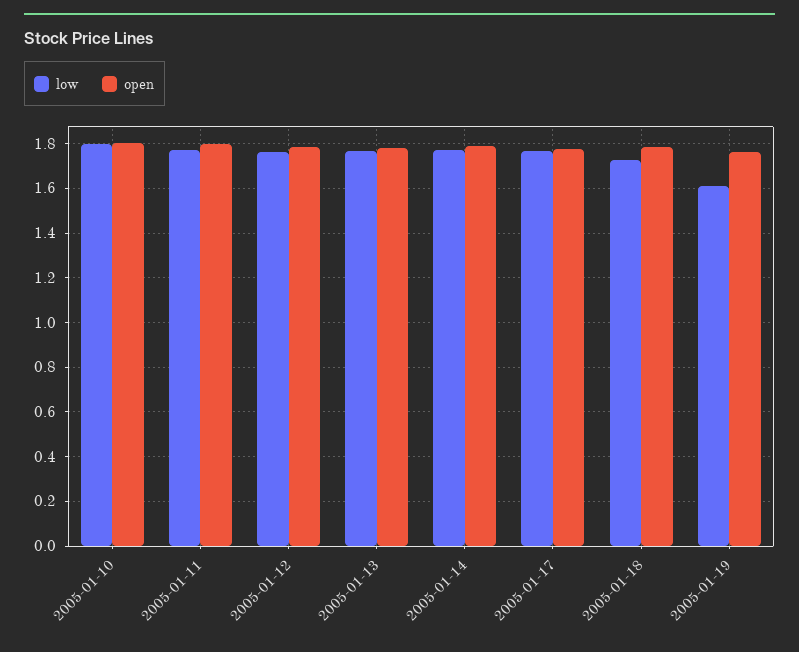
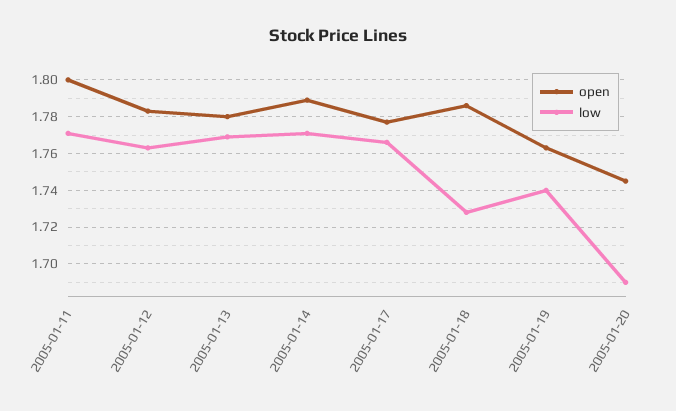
low, 2005-01-10: 1.8 -> none
open, 2005-01-10: 1.8 -> none
low, 2005-01-19: 1.6 -> 1.74
open, 2005-01-20: none -> 1.745
low, 2005-01-20: none -> 1.69

